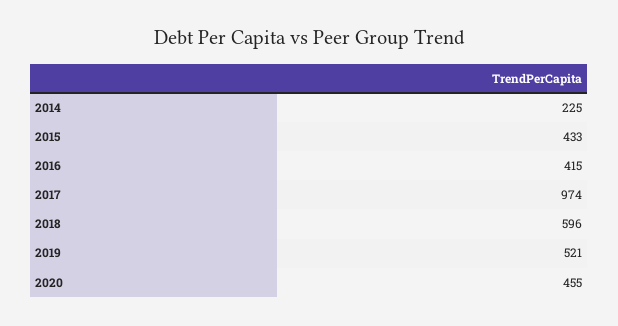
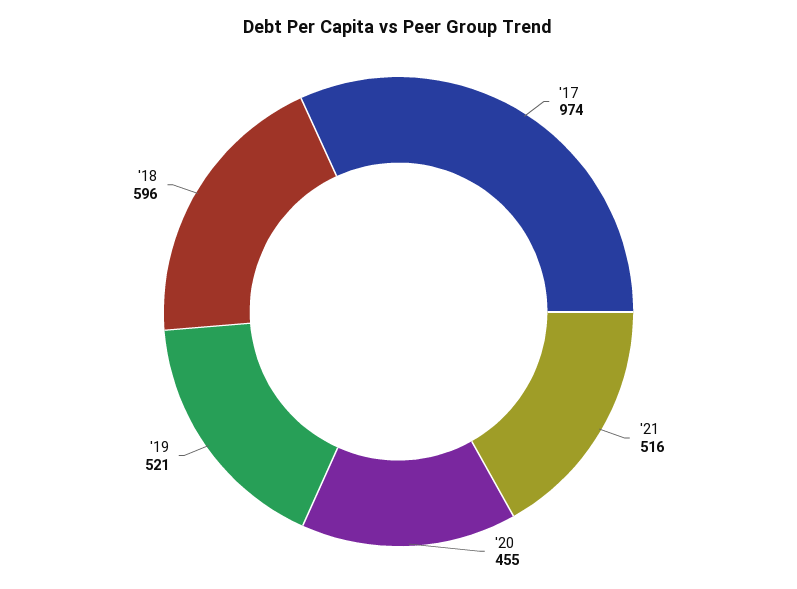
2014: 225 -> none
2015: 433 -> none
2016: 415 -> none
'21: none -> 516

